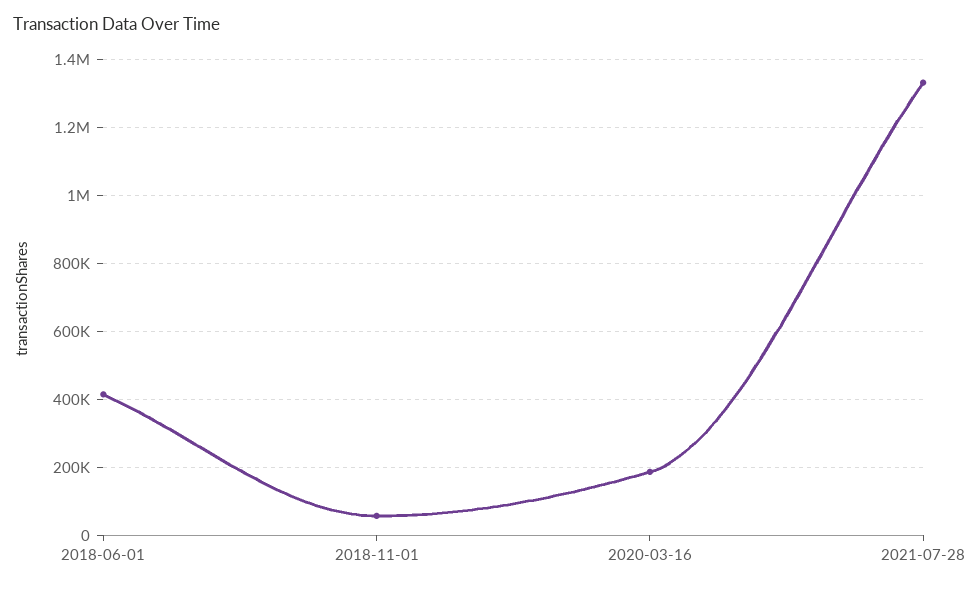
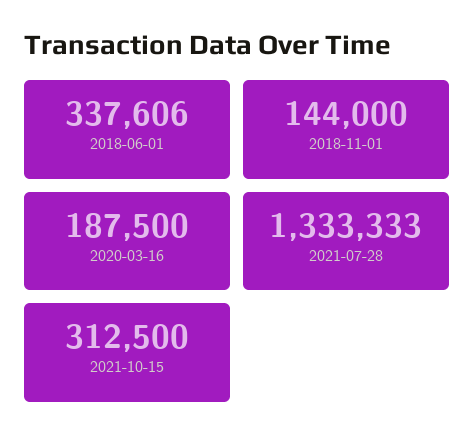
2018-06-01: 420000 -> 337606
2018-11-01: 60000 -> 144000
2021-10-15: none -> 312500

